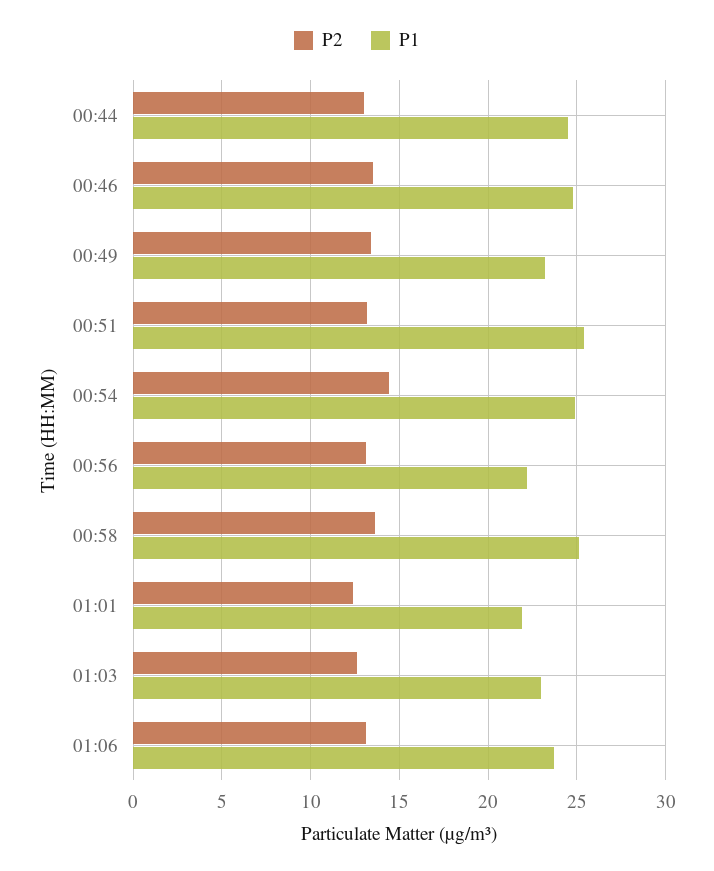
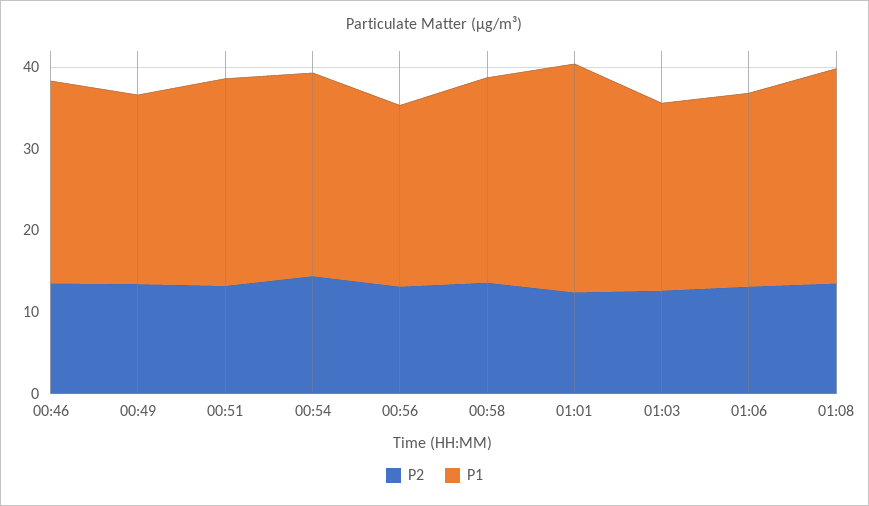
P2, 00:44: 13 -> none
P1, 00:44: 24.5 -> none
P1, 01:01: 22 -> 28
P2, 01:08: none -> 14
P1, 01:08: none -> 26

